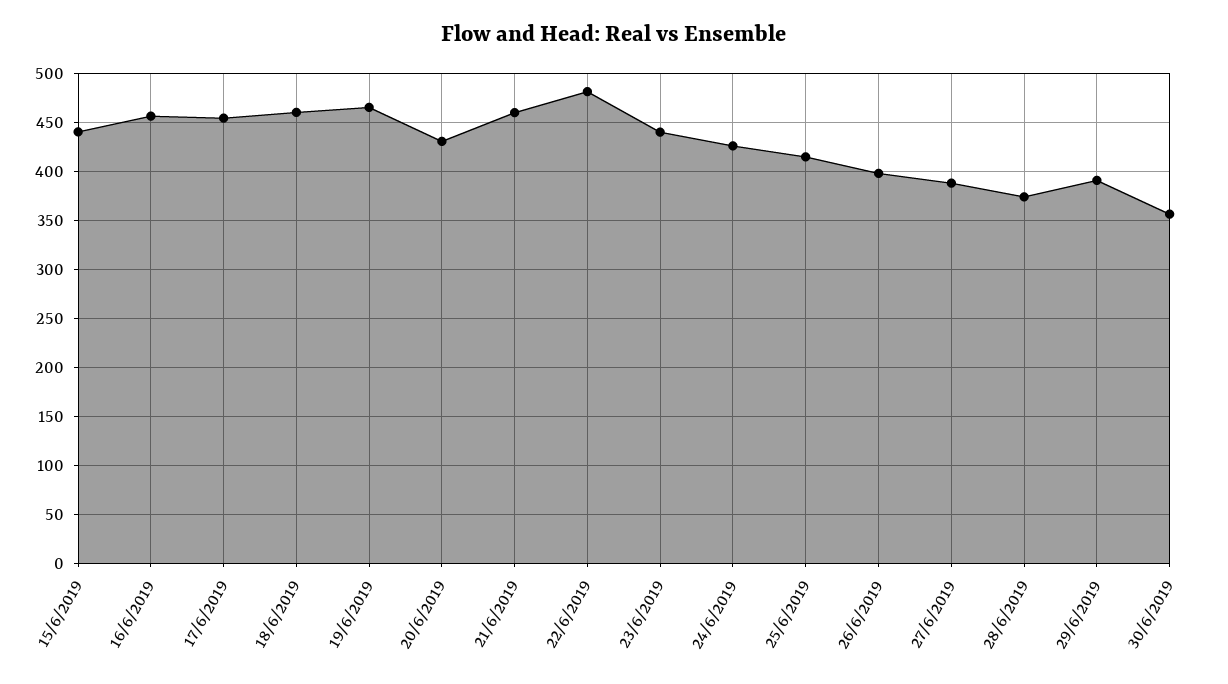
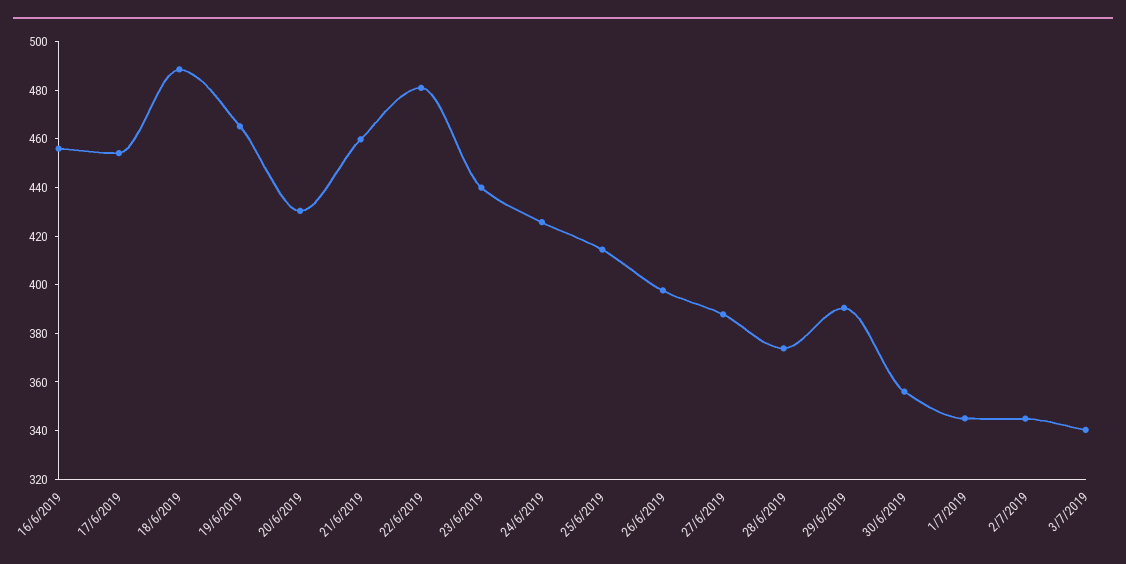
15/6/2019: 440 -> none
18/6/2019: 460 -> 490
1/7/2019: none -> 345
2/7/2019: none -> 345
3/7/2019: none -> 340

